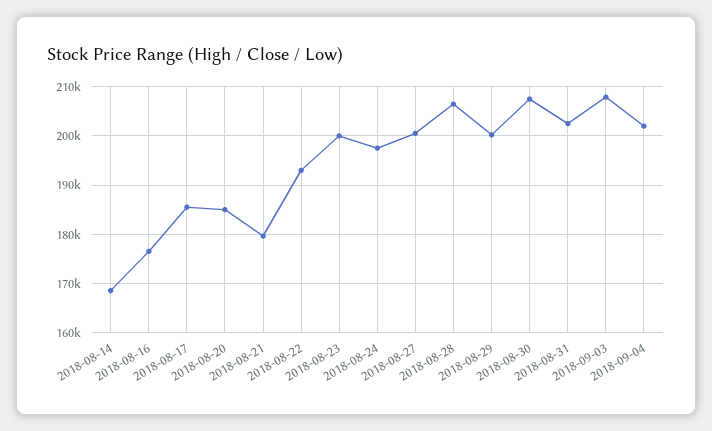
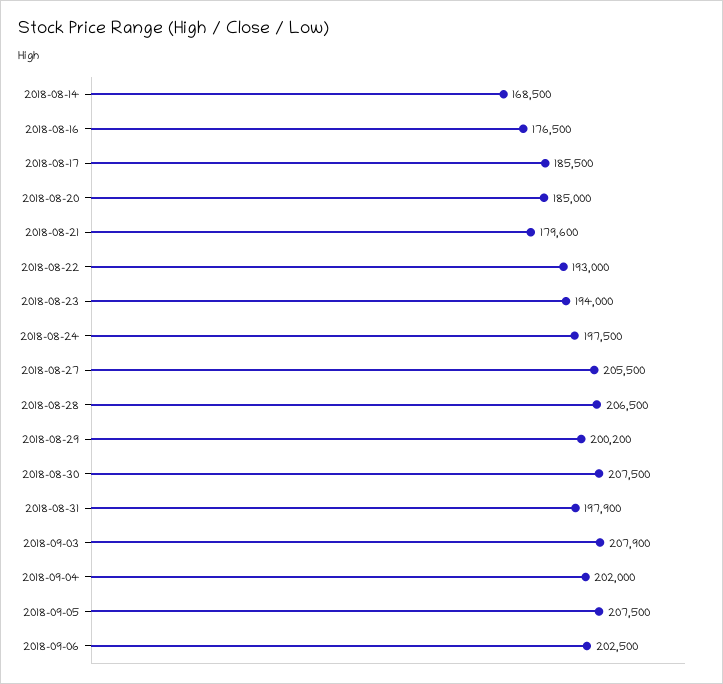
2018-08-23: 200000 -> 194000
2018-08-27: 200000 -> 205500
2018-08-31: 202000 -> 197900
2018-09-05: none -> 207500
2018-09-06: none -> 202500

